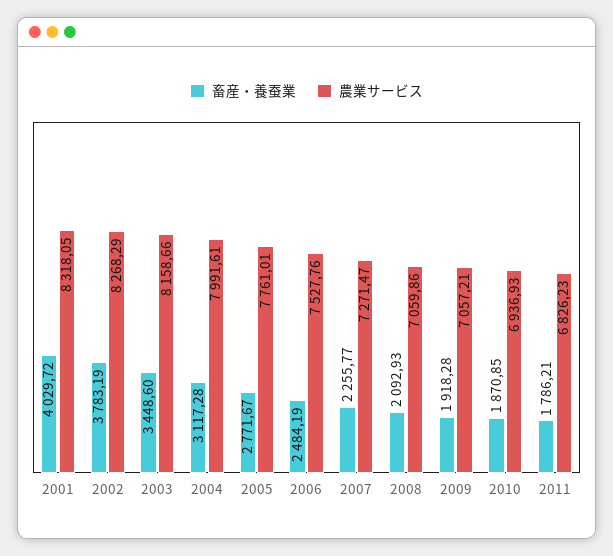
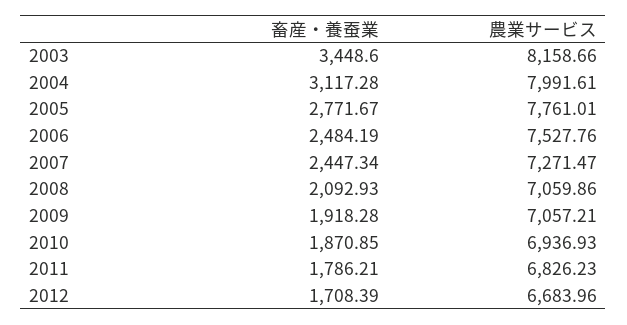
畜産・養蚕業, 2001: 4029.72 -> none
農業サービス, 2001: 8318.05 -> none
畜産・養蚕業, 2002: 3783.19 -> none
農業サービス, 2002: 8268.29 -> none
畜産・養蚕業, 2007: 2255.77 -> 2447.34
畜産・養蚕業, 2012: none -> 1708.39
農業サービス, 2012: none -> 6683.96

